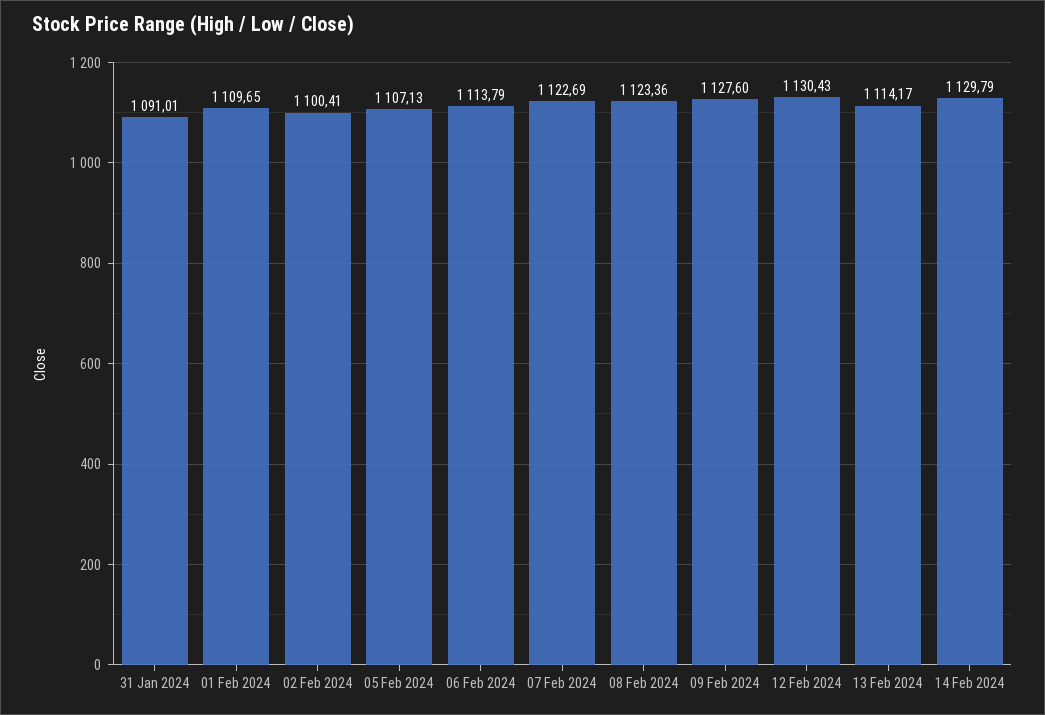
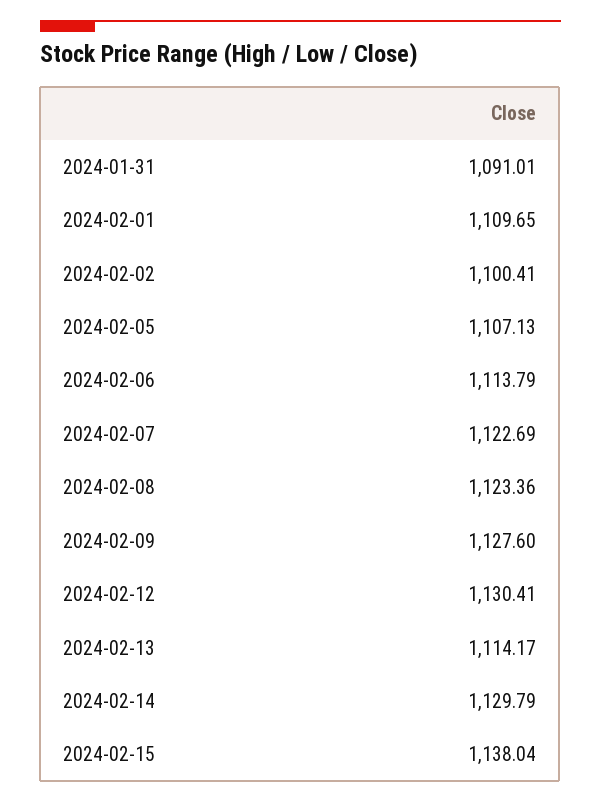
12 Feb 2024: 1130.43 -> 1130.41
2024-02-15: none -> 1138.04

